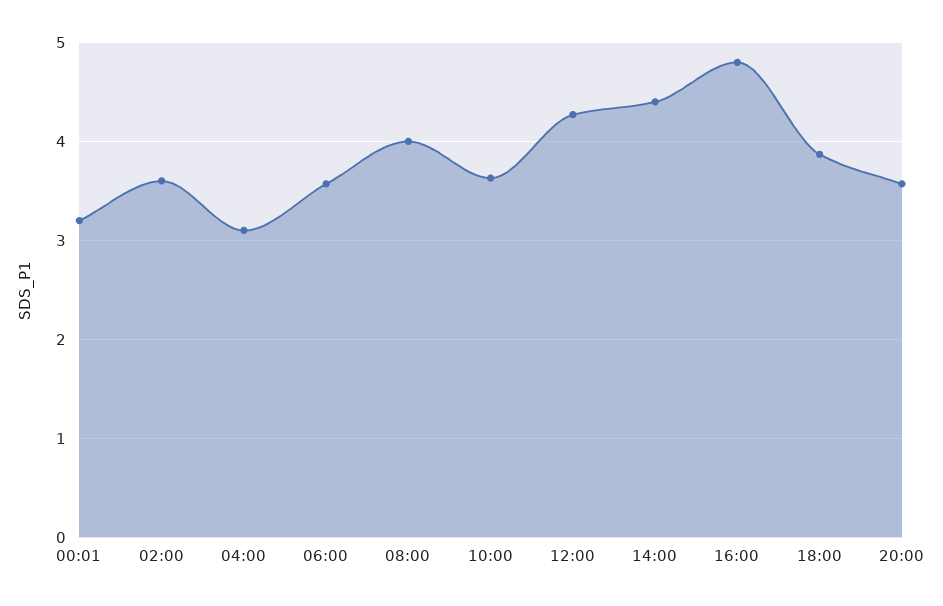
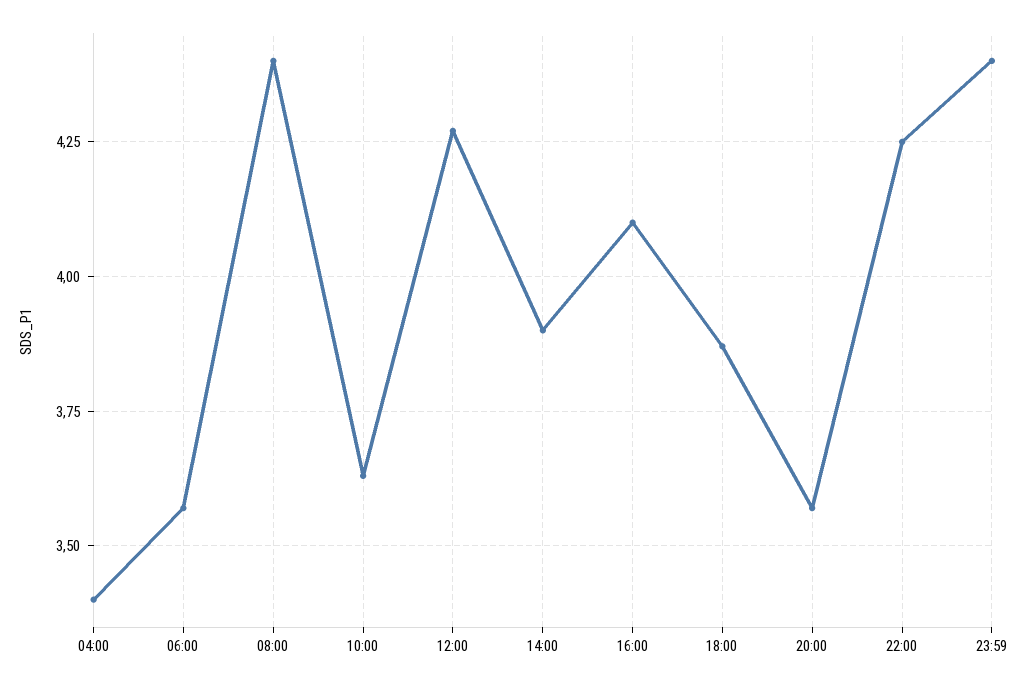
00:01: 3.2 -> none
02:00: 3.6 -> none
04:00: 3.1 -> 3.4
08:00: 4 -> 4.4
14:00: 4.4 -> 3.9
16:00: 4.8 -> 4.1
22:00: none -> 4.25
23:59: none -> 4.4

